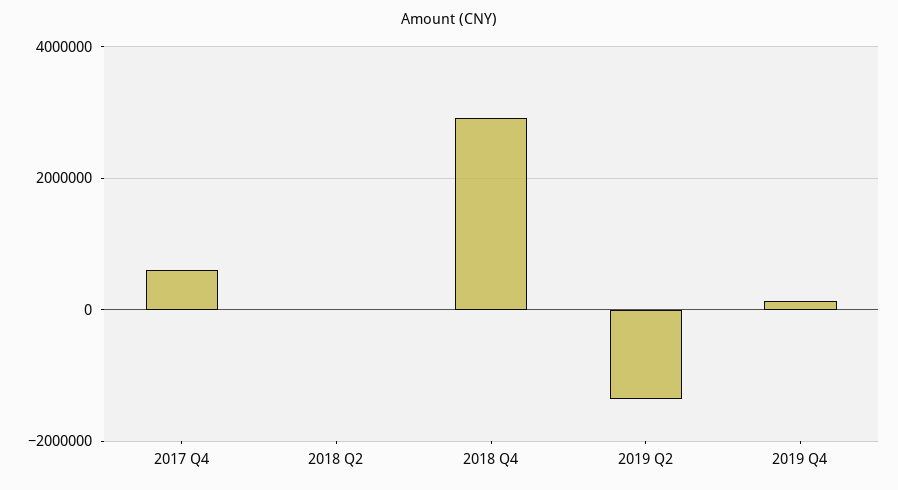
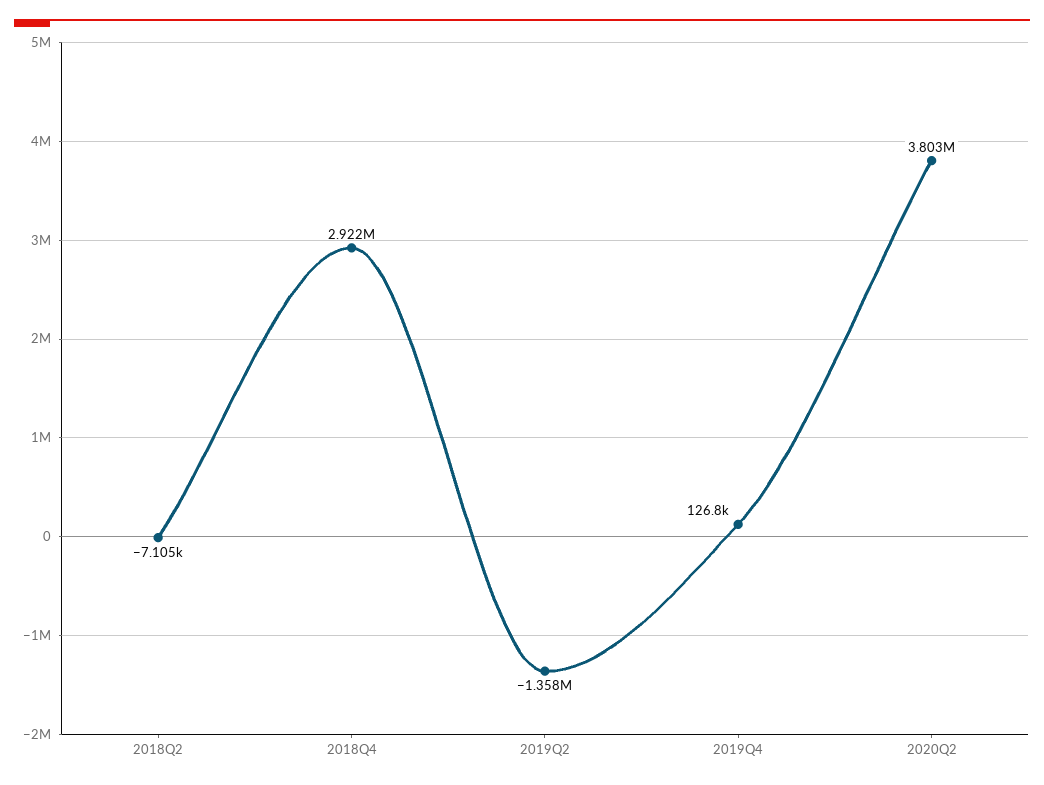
2017 Q4: 600000 -> none
2020Q2: none -> 3803000

